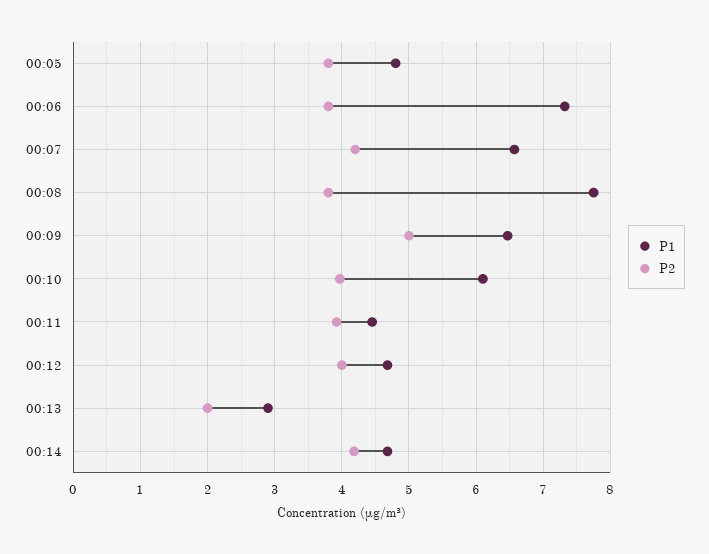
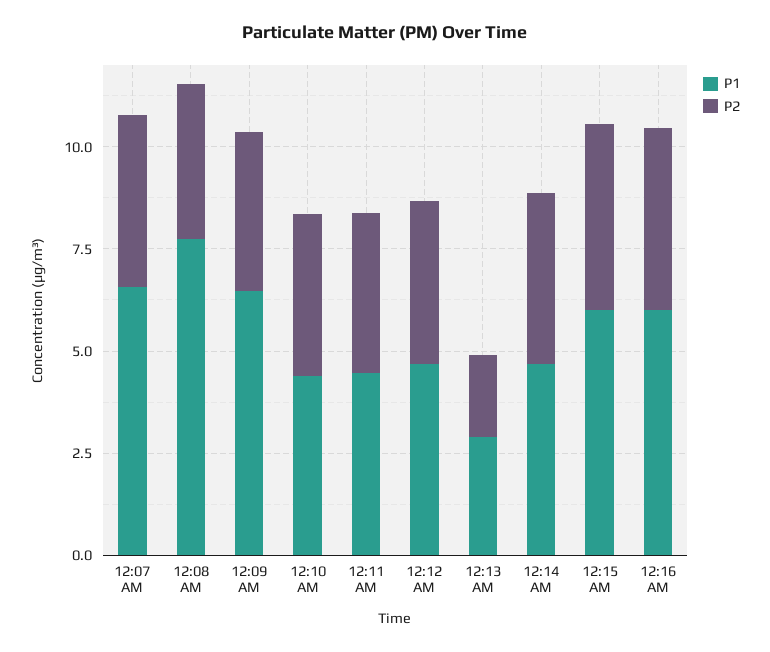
P1, 00:05: 4.8 -> none
P2, 00:05: 3.8 -> none
P1, 00:06: 7.3 -> none
P2, 00:06: 3.8 -> none
P2, 00:09: 5 -> 4
P1, 00:10: 6.1 -> 4.5
P1, 12:15 AM: none -> 6
P2, 12:15 AM: none -> 4.5
P1, 12:16 AM: none -> 6
P2, 12:16 AM: none -> 4.5

